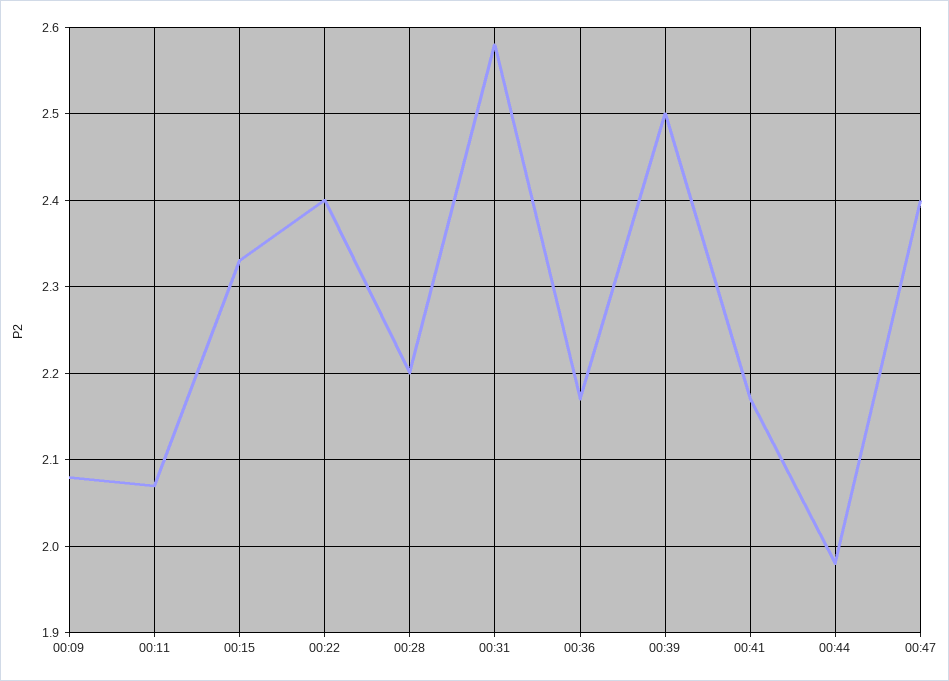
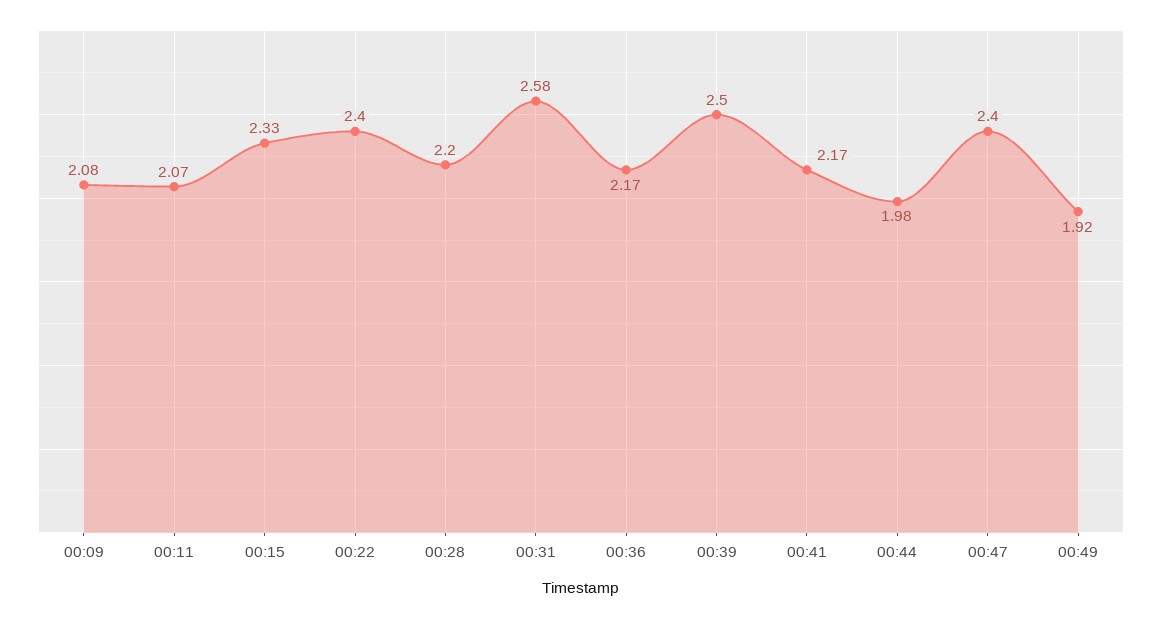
00:49: none -> 1.92

